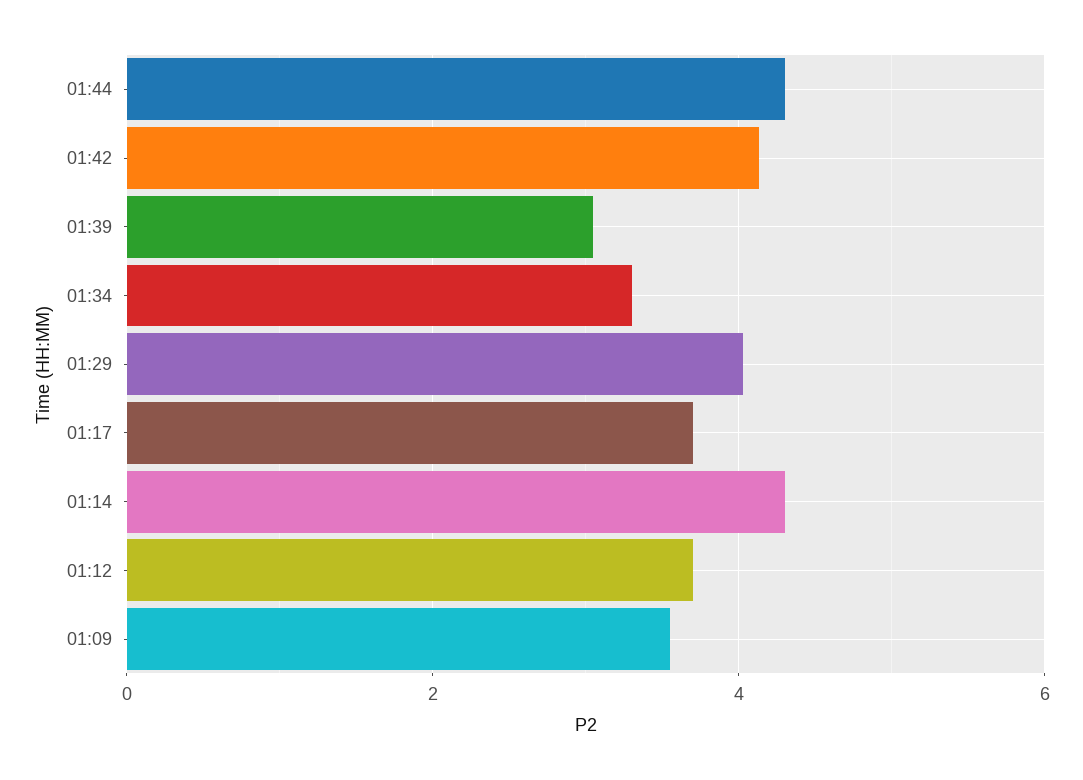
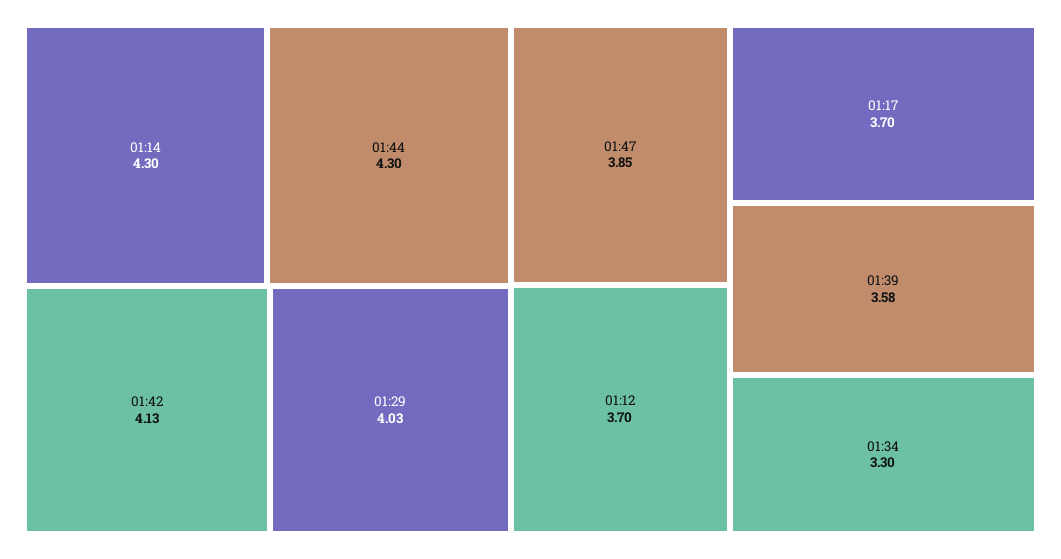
01:39: 3 -> 3.58
01:09: 3.6 -> none
01:47: none -> 3.85

